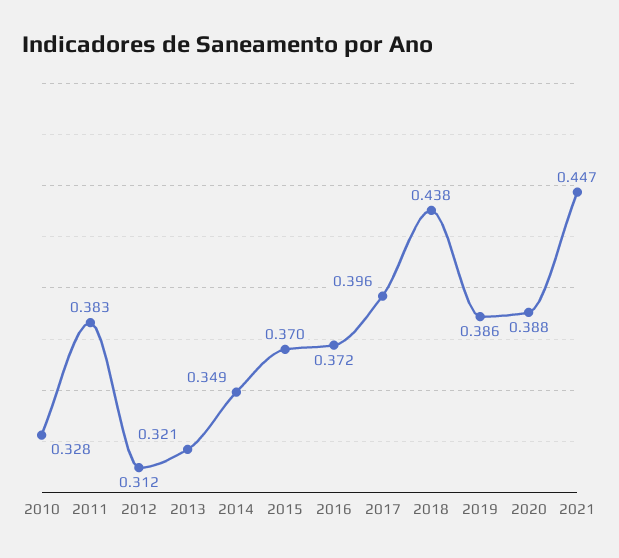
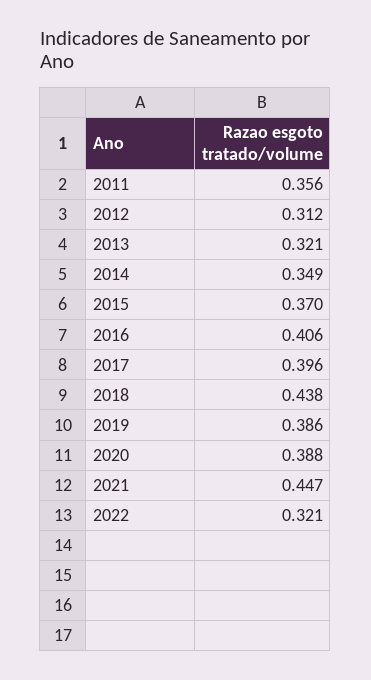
2010: 0.328 -> none
2011: 0.383 -> 0.356
2016: 0.372 -> 0.406
2022: none -> 0.321

